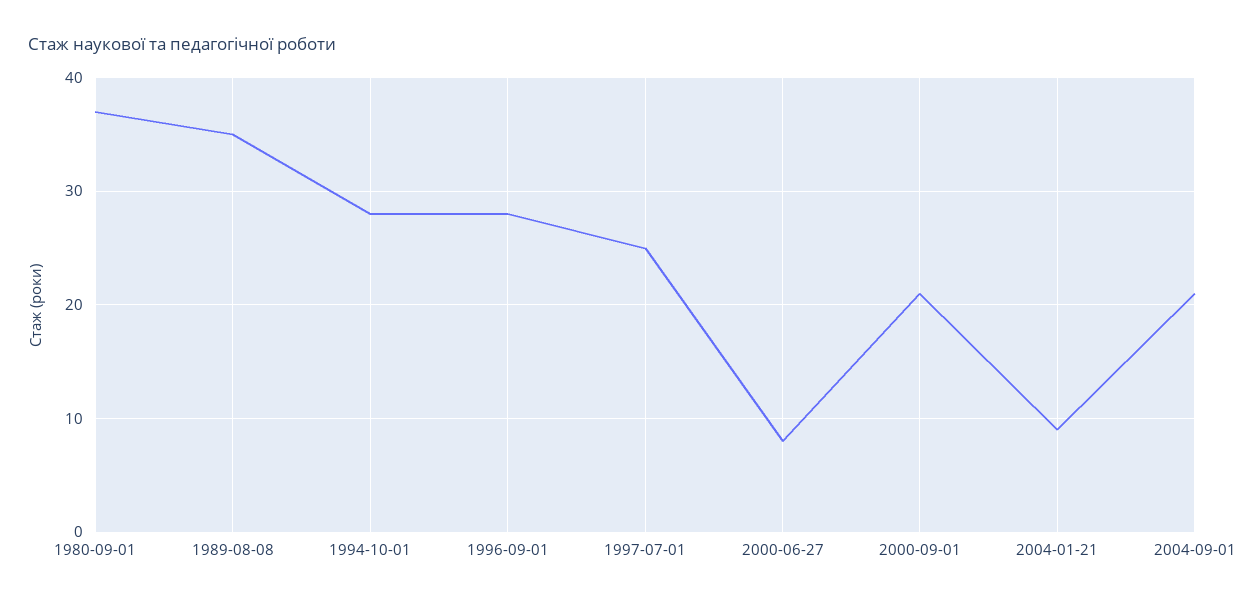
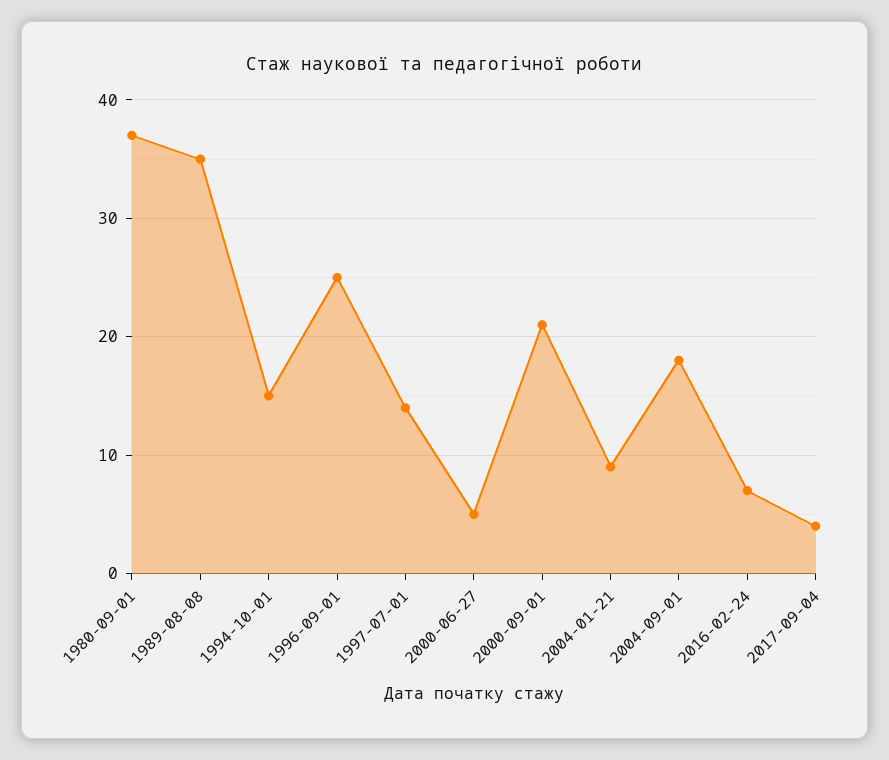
1994-10-01: 28 -> 15
1996-09-01: 28 -> 25
1997-07-01: 25 -> 14
2000-06-27: 8 -> 5
2004-09-01: 21 -> 18
2016-02-24: none -> 7
2017-09-04: none -> 4

